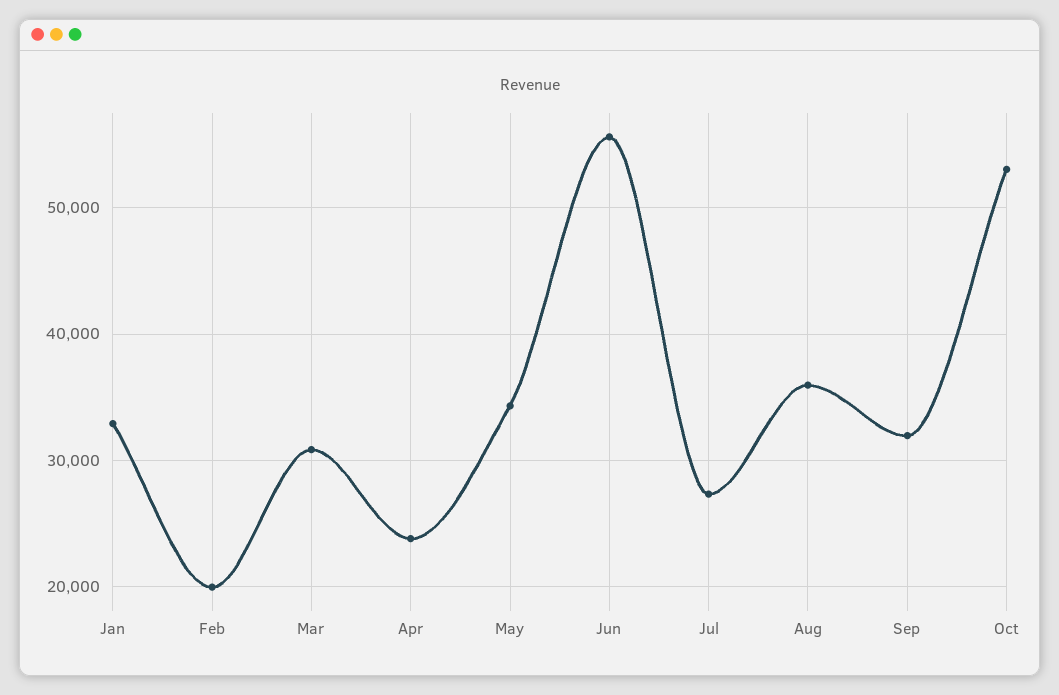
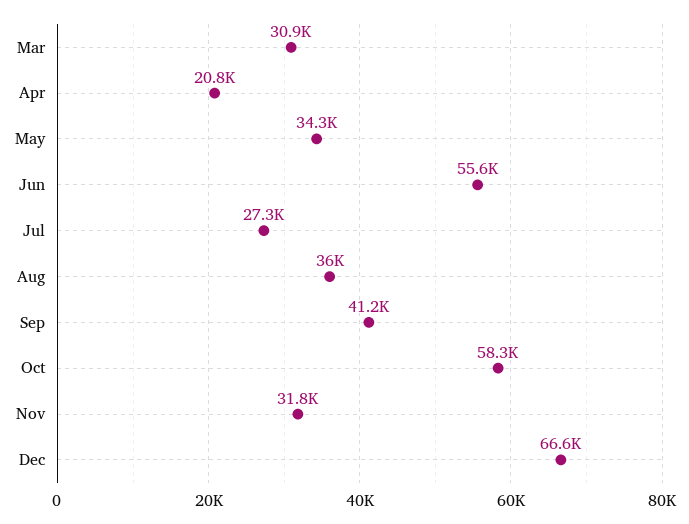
Jan: 33000 -> none
Feb: 20000 -> none
Apr: 24000 -> 20800
Sep: 32000 -> 41200
Oct: 53000 -> 58300
Nov: none -> 31800
Dec: none -> 66600

